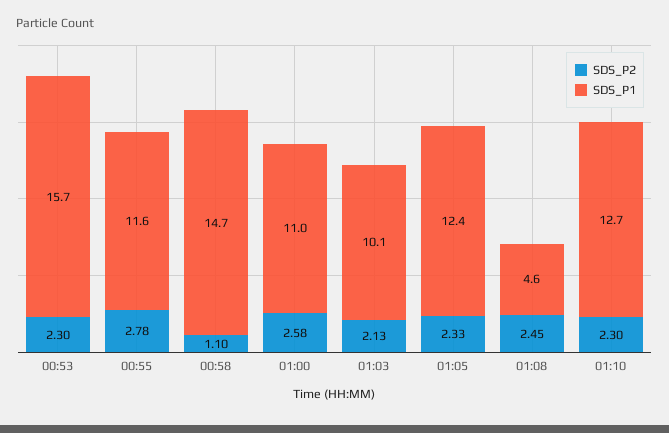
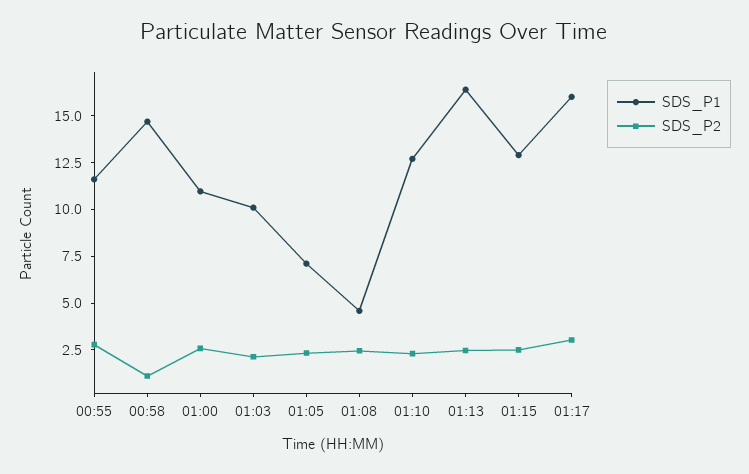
SDS_P2, 00:53: 2.3 -> none
SDS_P1, 00:53: 15.7 -> none
SDS_P1, 01:05: 12.4 -> 7
SDS_P1, 01:13: none -> 16.5
SDS_P2, 01:13: none -> 2.5
SDS_P1, 01:15: none -> 13
SDS_P2, 01:15: none -> 2.5
SDS_P1, 01:17: none -> 16
SDS_P2, 01:17: none -> 3

